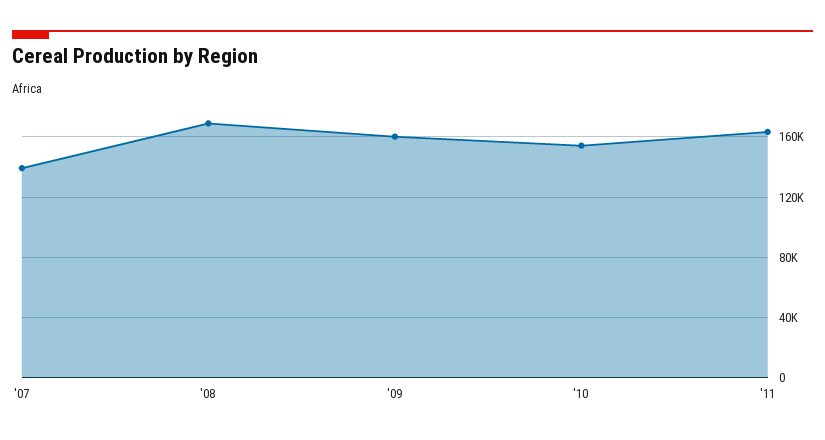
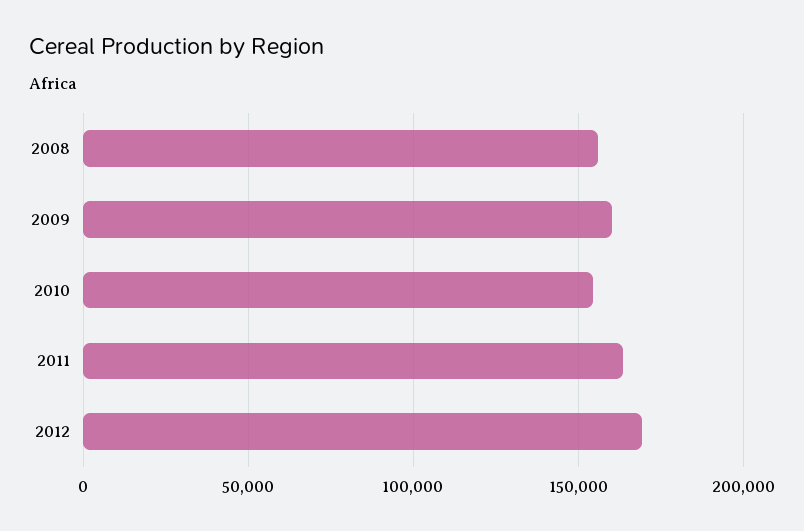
'07: 140000 -> none
'08: 170000 -> 155000
2012: none -> 170000

